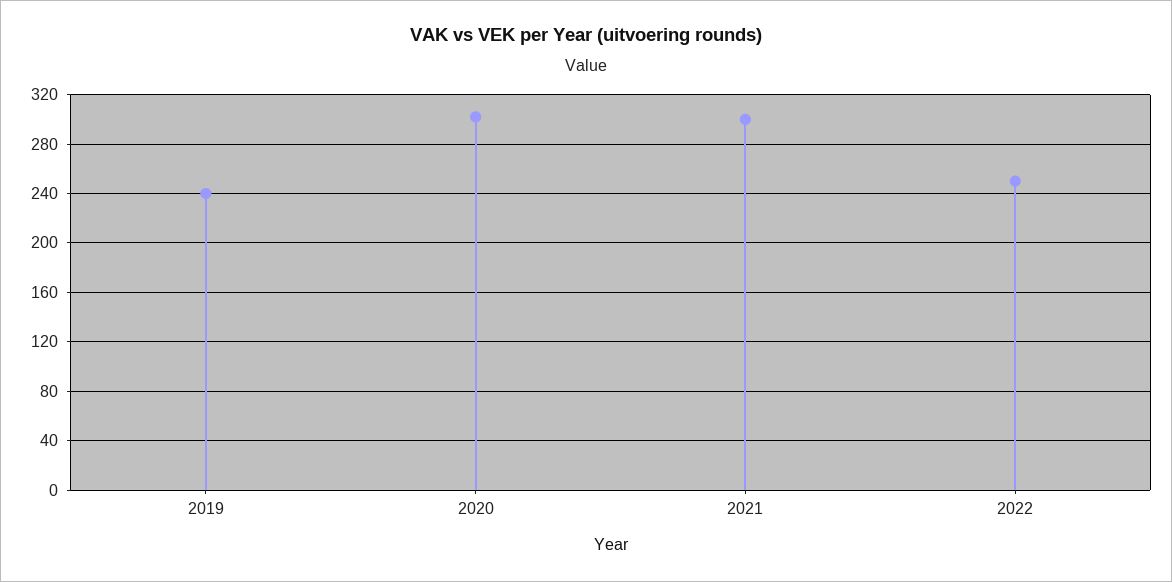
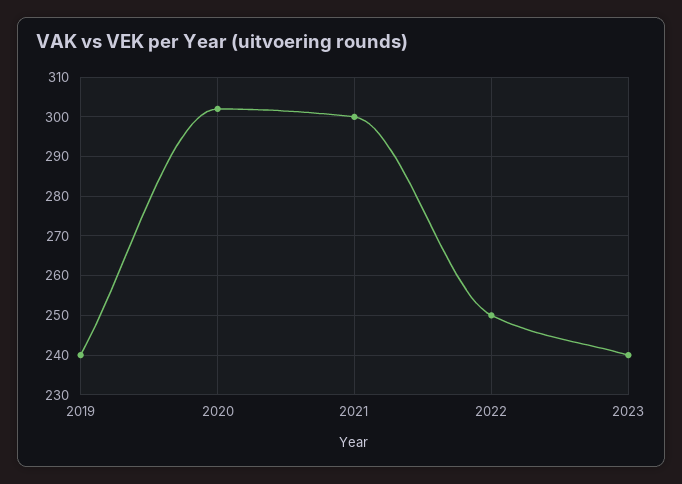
2023: none -> 240

